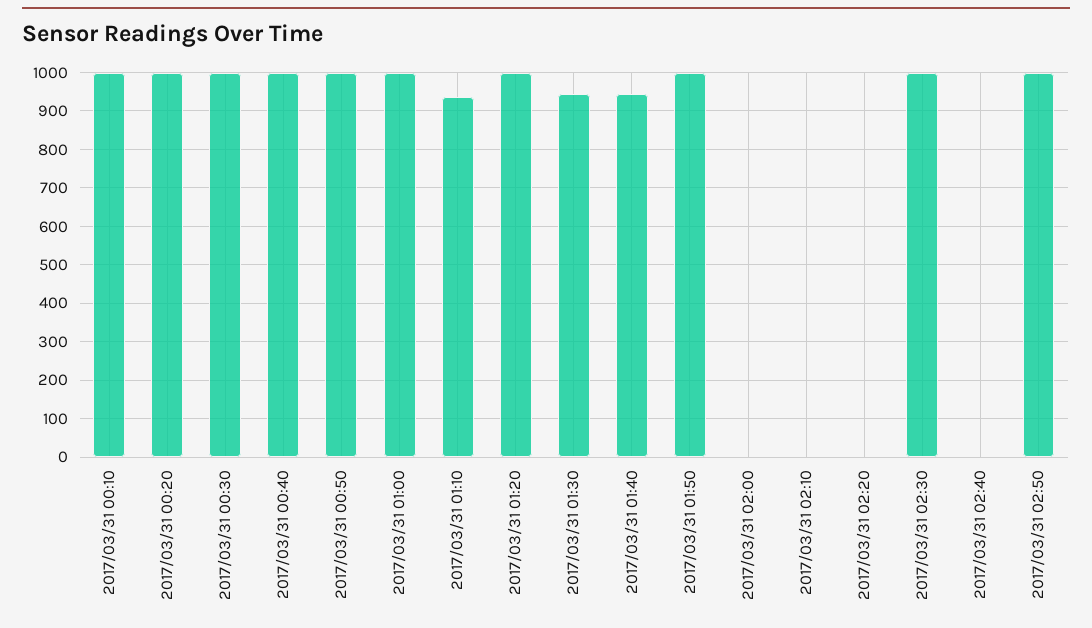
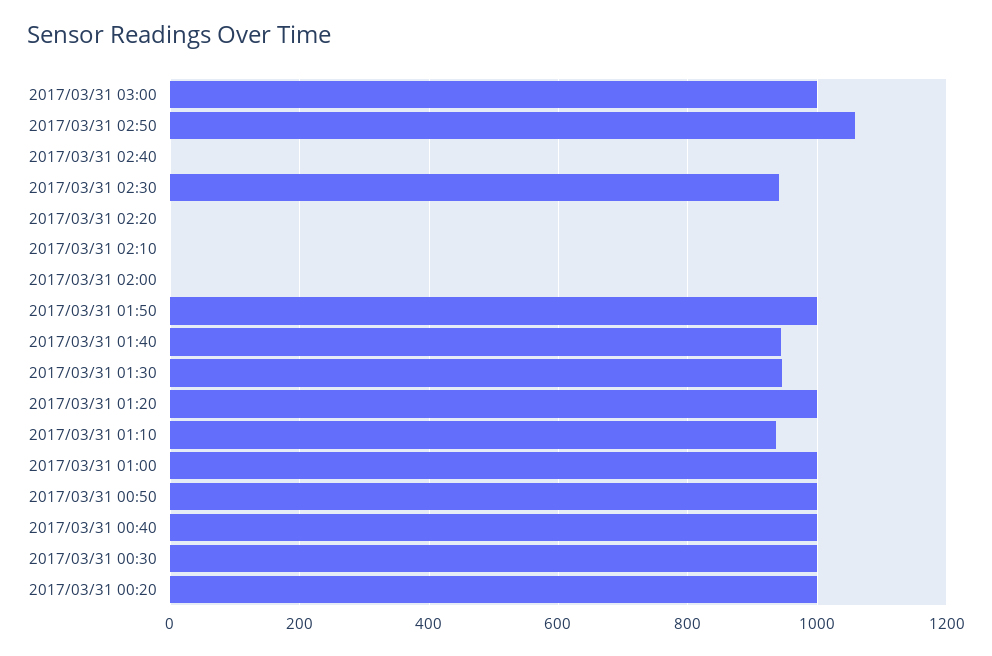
2017/03/31 00:10: 1000 -> none
2017/03/31 02:30: 1000 -> 940
2017/03/31 02:50: 1000 -> 1060
2017/03/31 03:00: none -> 1000

